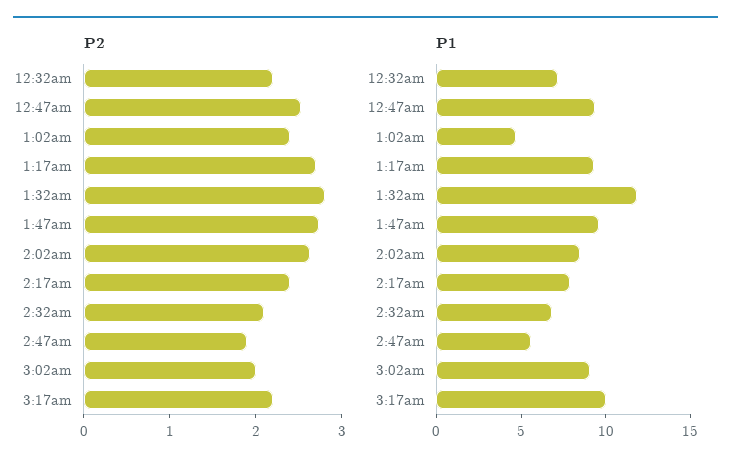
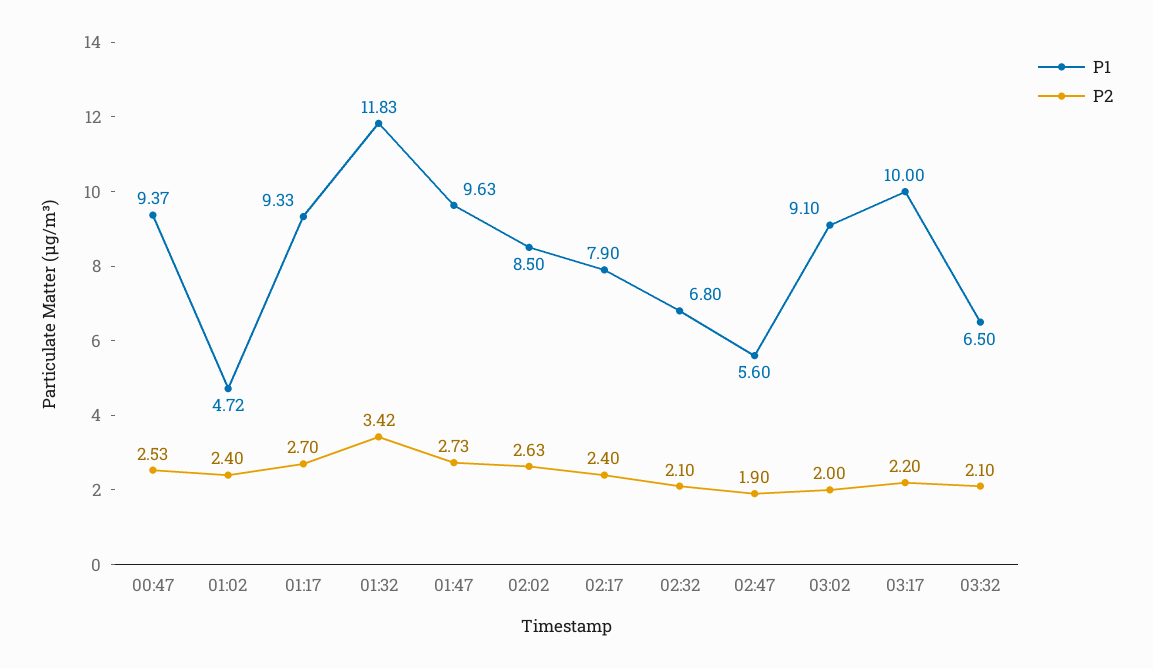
P2, 12:32am: 2.2 -> none
P2, 1:32am: 2.8 -> 3.42
P1, 12:32am: 7 -> none
P1, 03:32: none -> 6.5
P2, 03:32: none -> 2.1

